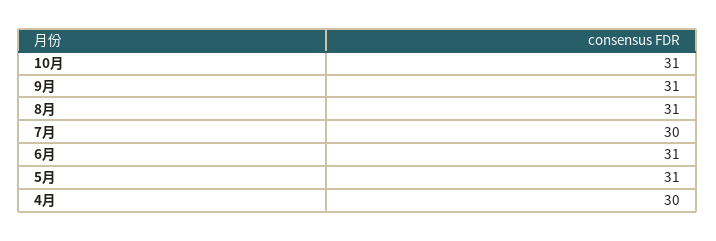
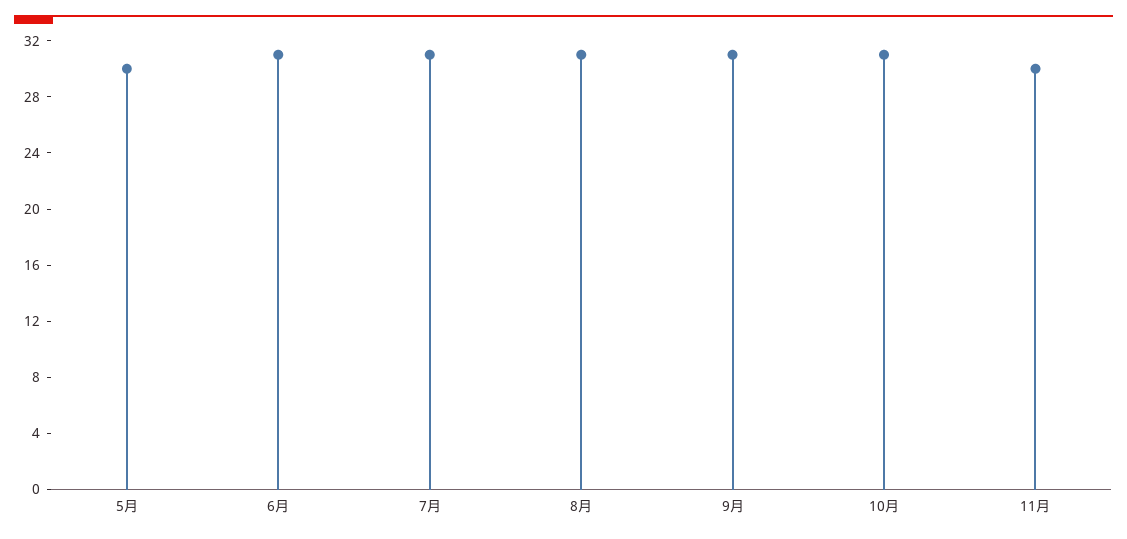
7月: 30 -> 31
5月: 31 -> 30
4月: 30 -> none
11月: none -> 30

